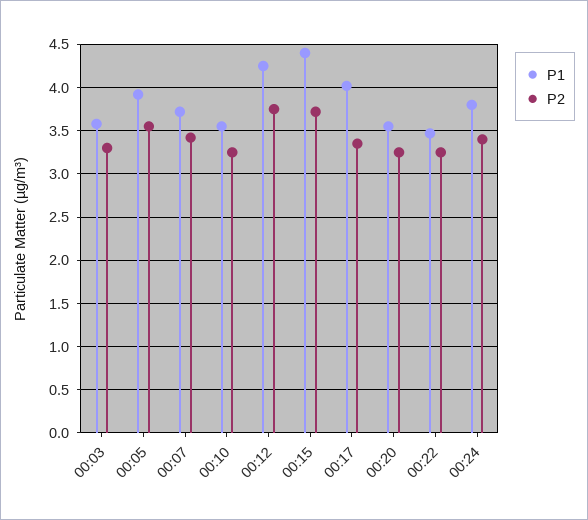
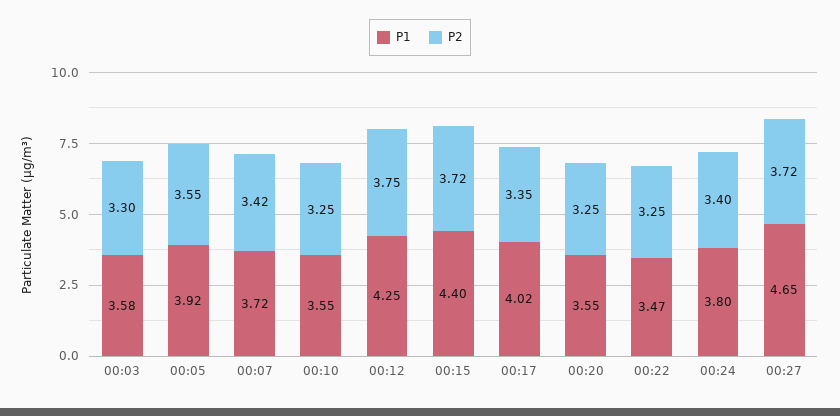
P1, 00:27: none -> 4.65
P2, 00:27: none -> 3.72

